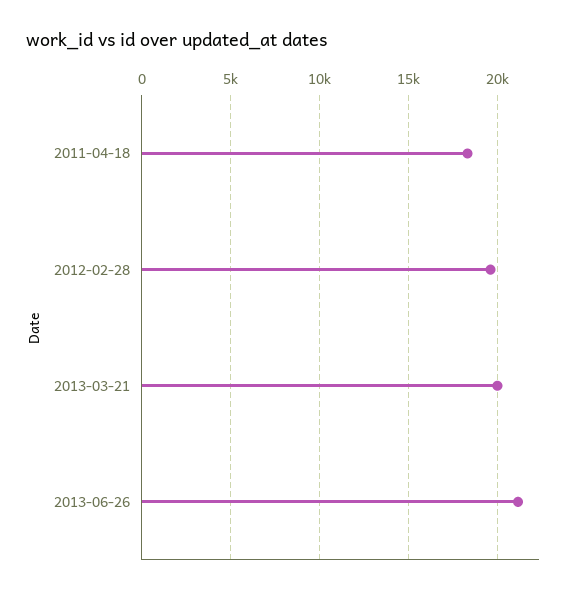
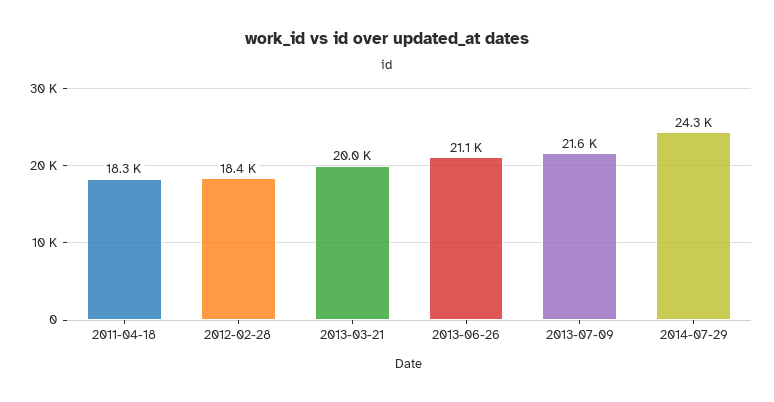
2012-02-28: 19500 -> 18400
2013-07-09: none -> 21600
2014-07-29: none -> 24300

